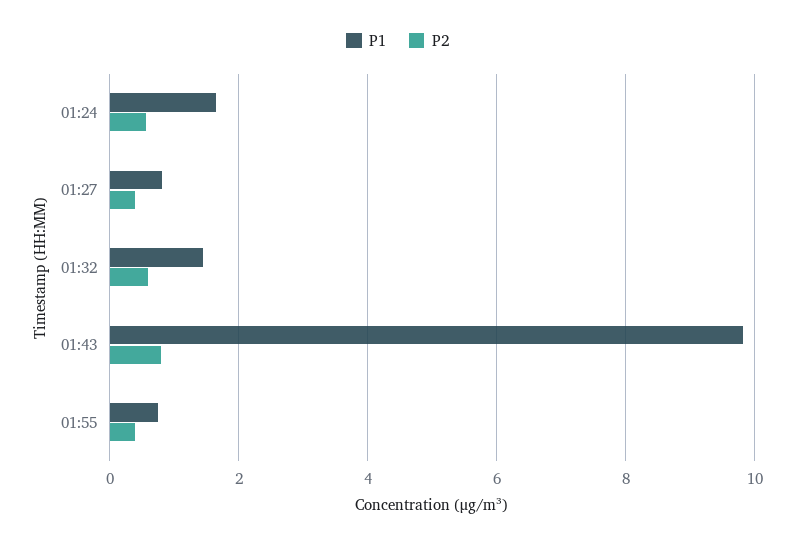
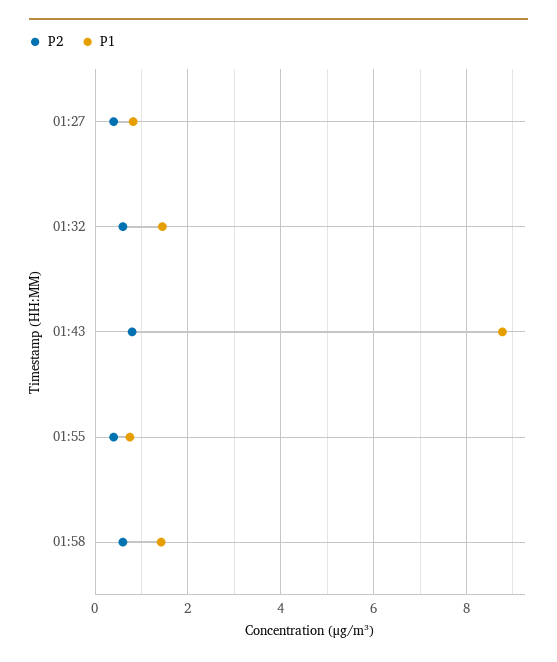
P1, 01:24: 1.6 -> none
P2, 01:24: 0.6 -> none
P1, 01:43: 9.8 -> 8.8
P2, 01:58: none -> 0.6
P1, 01:58: none -> 1.4

